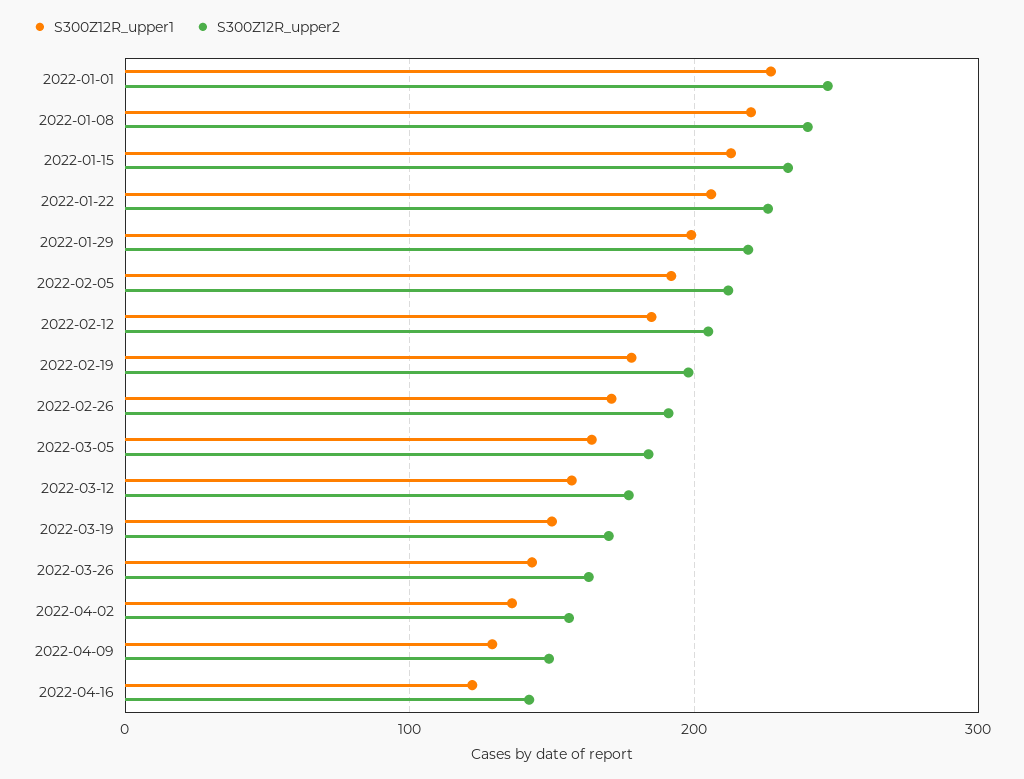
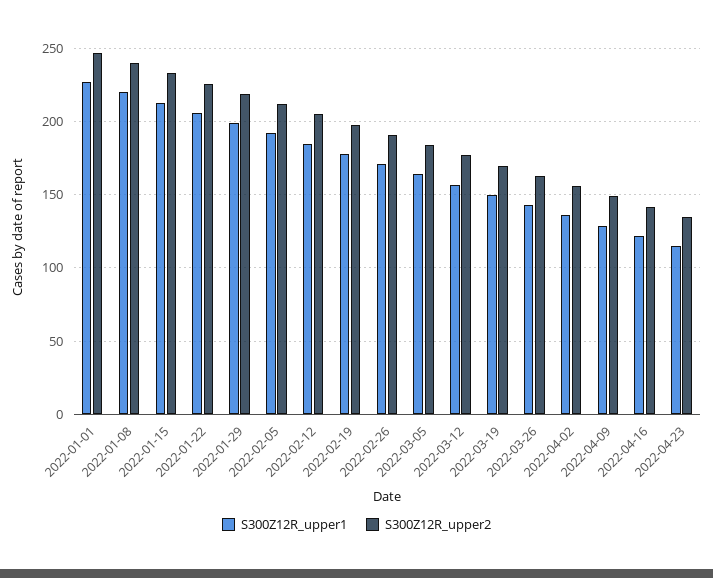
S300Z12R_upper1, 2022-04-23: none -> 115
S300Z12R_upper2, 2022-04-23: none -> 135

